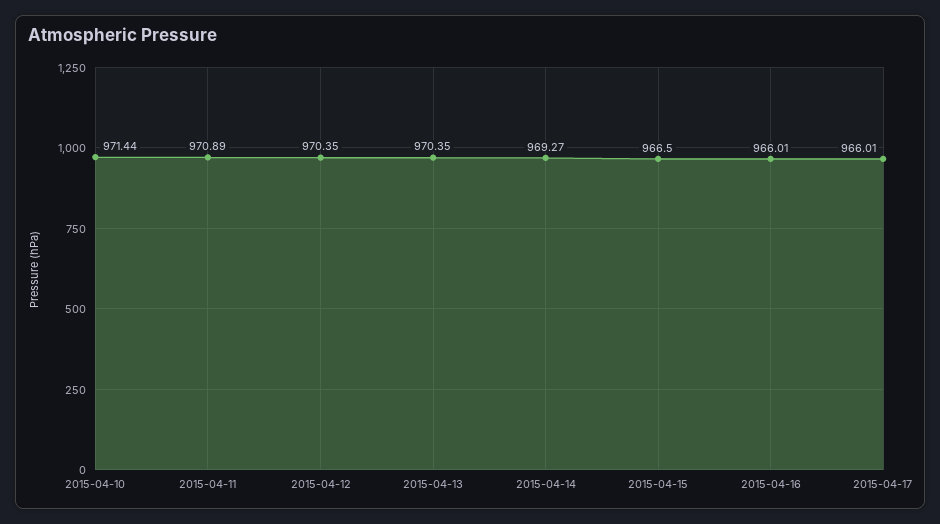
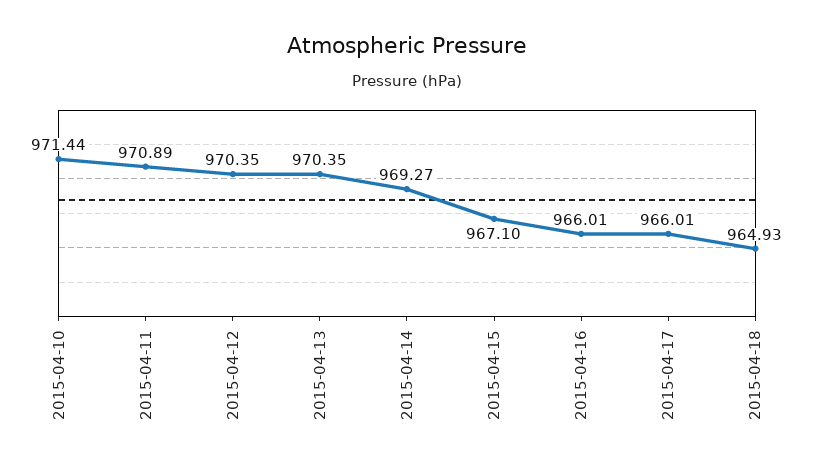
2015-04-15: 966.5 -> 967.1
2015-04-18: none -> 964.93

